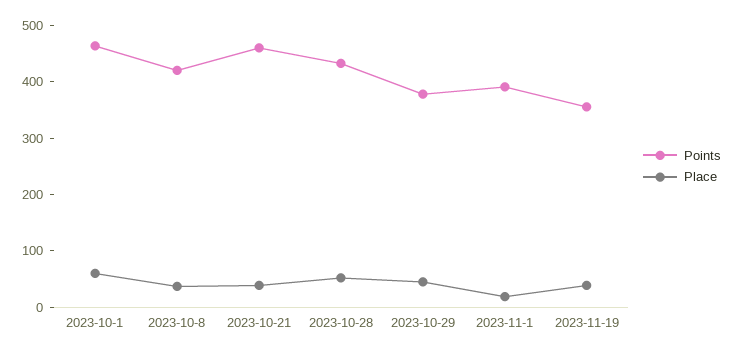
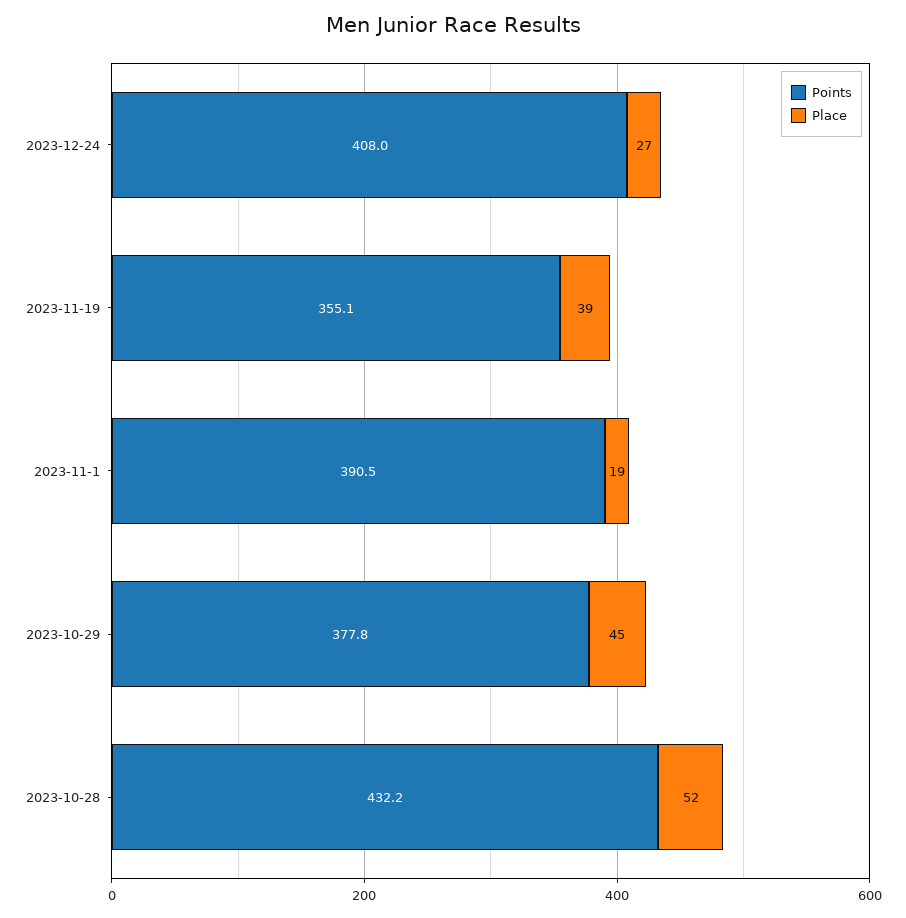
Points, 2023-10-1: 460 -> none
Place, 2023-10-1: 60 -> none
Points, 2023-10-8: 420 -> none
Place, 2023-10-8: 40 -> none
Points, 2023-10-21: 460 -> none
Place, 2023-10-21: 40 -> none
Points, 2023-12-24: none -> 408
Place, 2023-12-24: none -> 27

